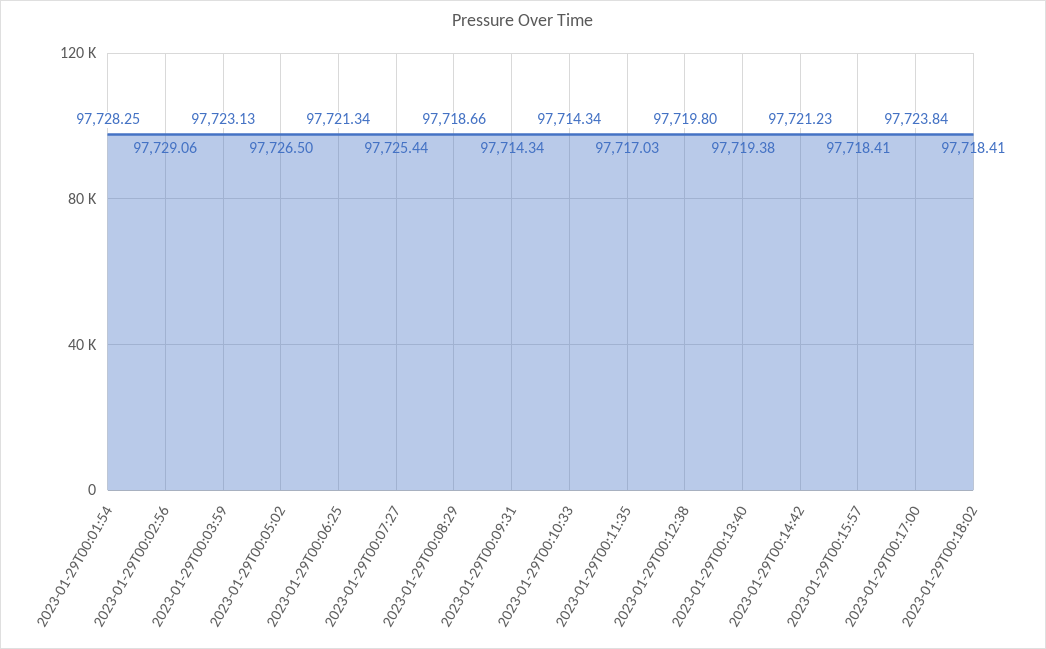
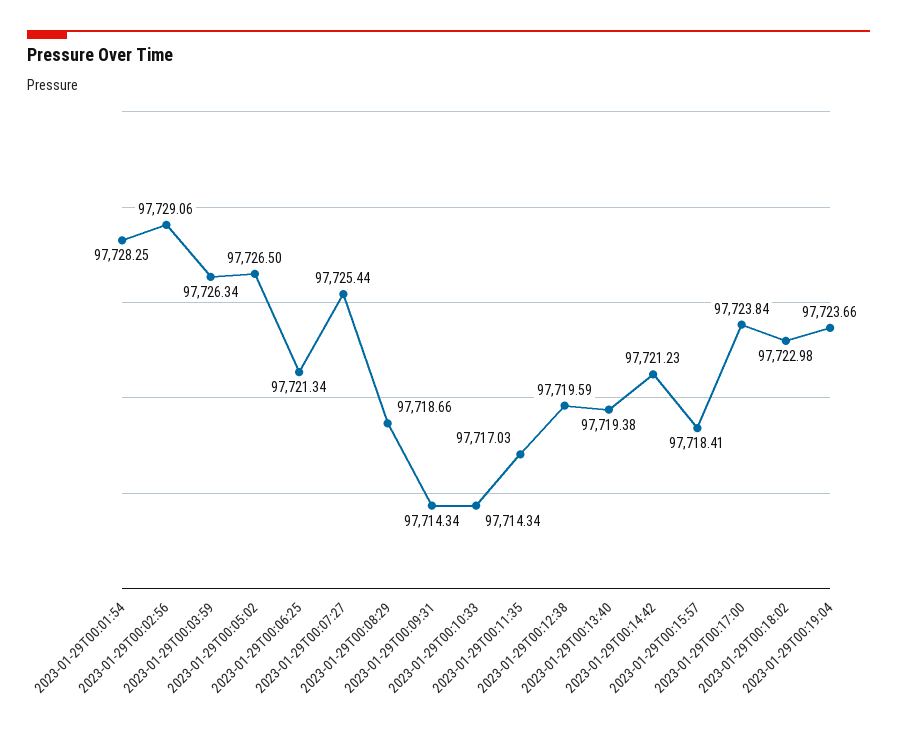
2023-01-29T00:03:59: 97723.13 -> 97726.34
2023-01-29T00:12:38: 97719.8 -> 97719.59
2023-01-29T00:18:02: 97718.41 -> 97722.98
2023-01-29T00:19:04: none -> 97723.66

